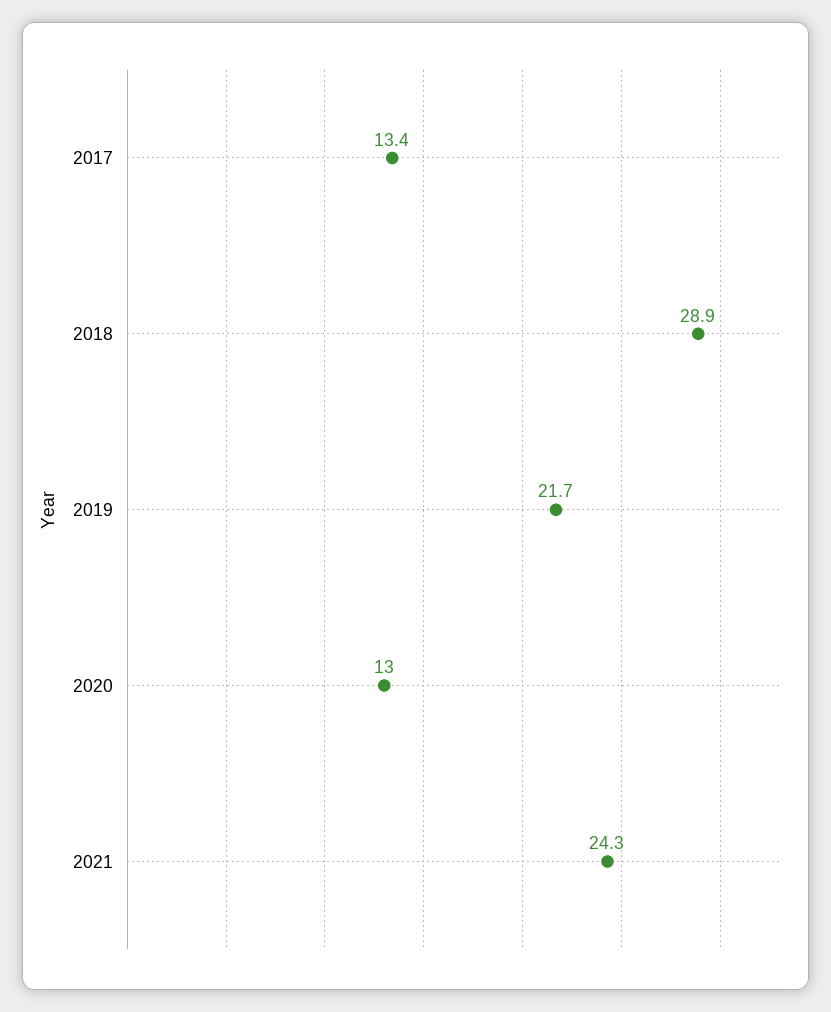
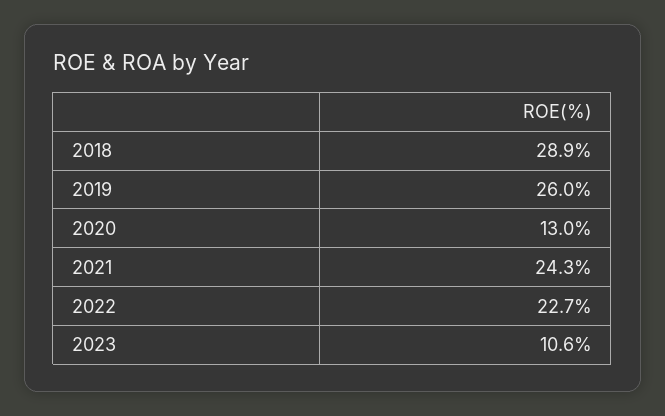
2017: 13.4 -> none
2019: 21.7 -> 26
2022: none -> 22.7
2023: none -> 10.6

